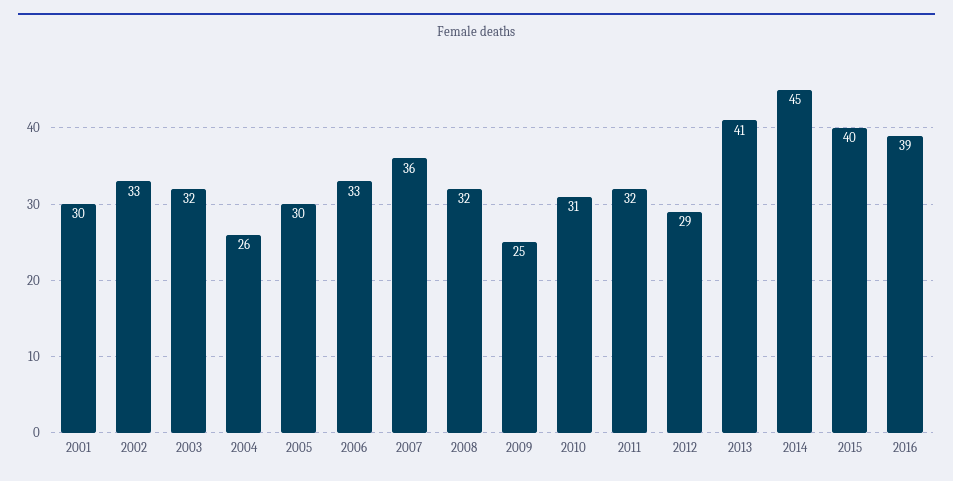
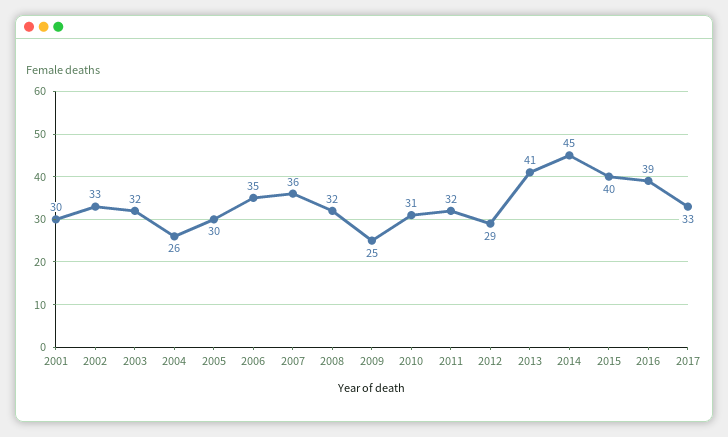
2006: 33 -> 35
2017: none -> 33

